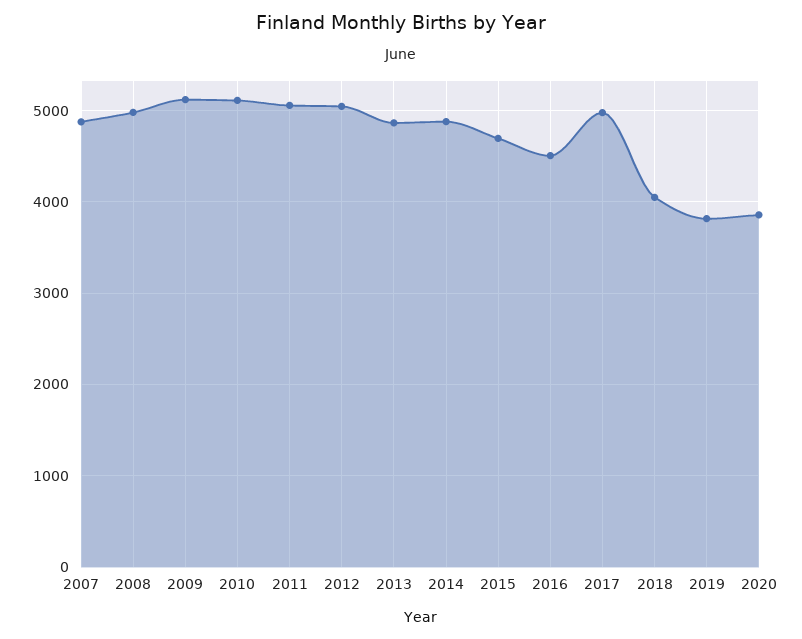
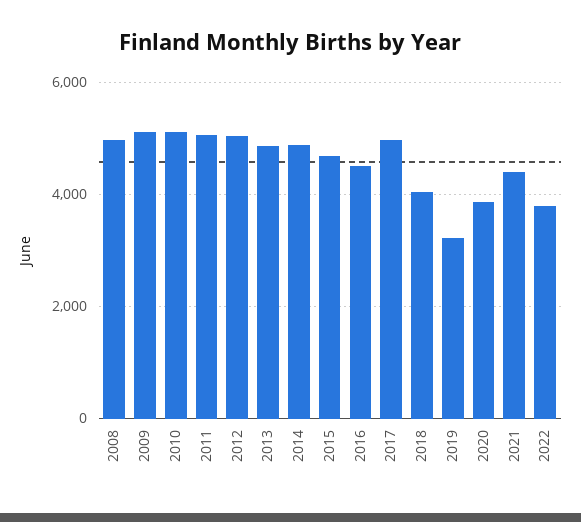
2007: 4900 -> none
2019: 3800 -> 3200
2021: none -> 4400
2022: none -> 3800

